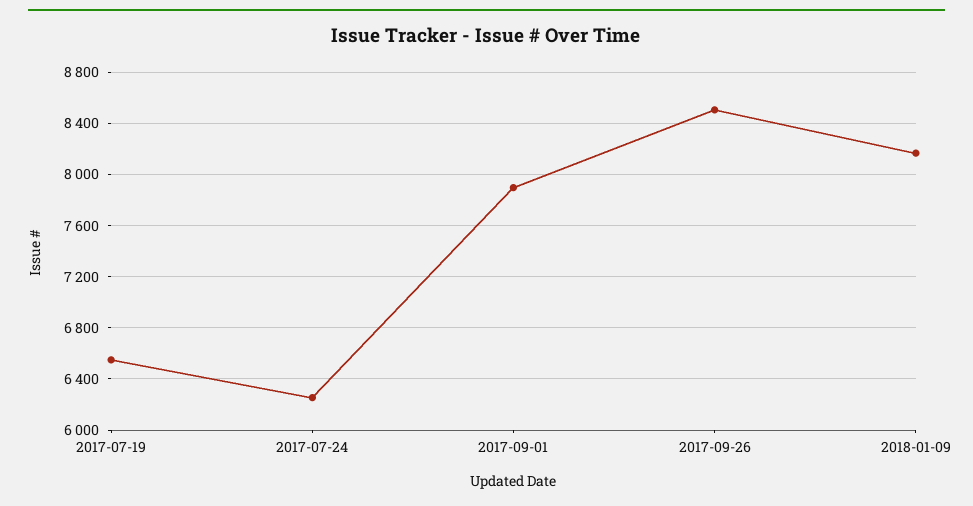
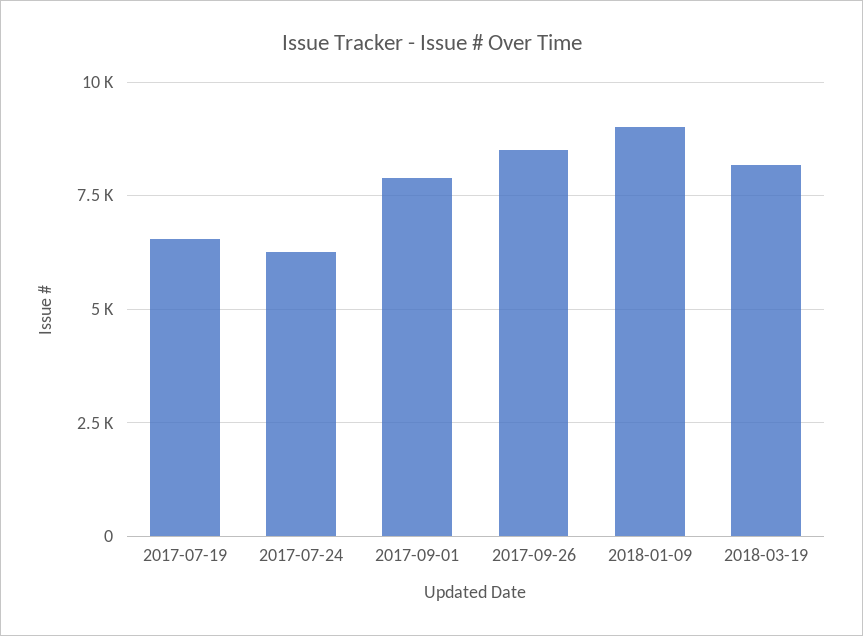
2018-01-09: 8150 -> 9000
2018-03-19: none -> 8250

